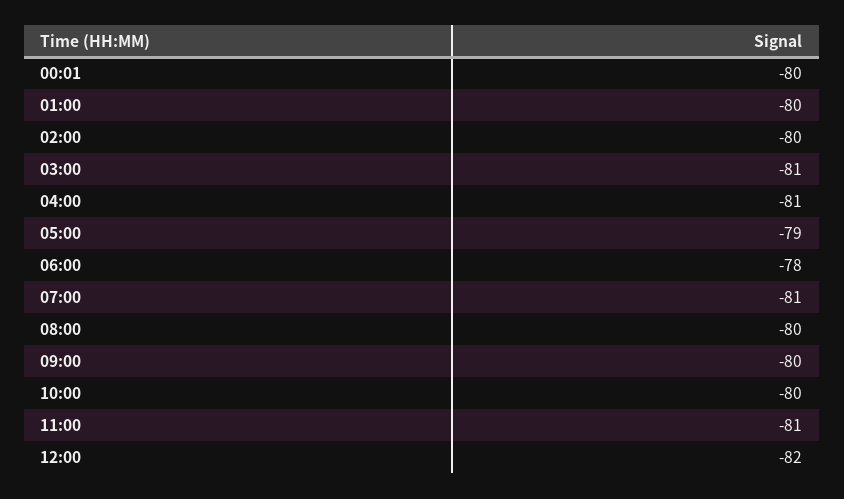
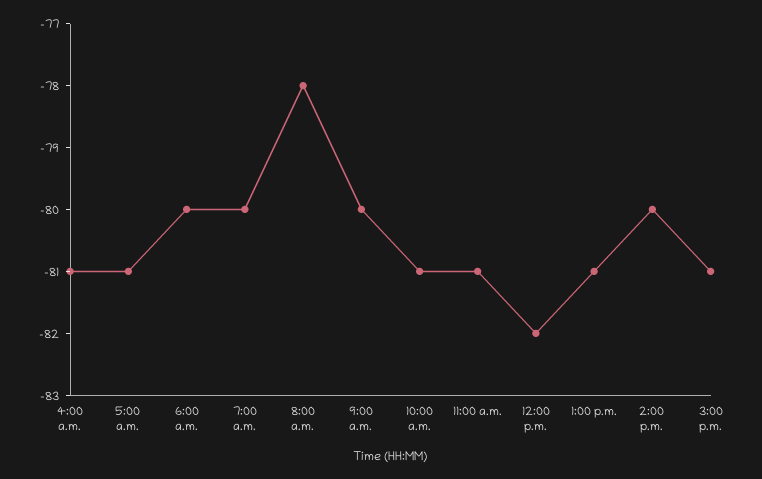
00:01: -80 -> none
01:00: -80 -> none
02:00: -80 -> none
03:00: -81 -> none
05:00: -79 -> -81
06:00: -78 -> -80
07:00: -81 -> -80
08:00: -80 -> -78
10:00: -80 -> -81
1:00 p.m.: none -> -81
2:00 p.m.: none -> -80
3:00 p.m.: none -> -81

